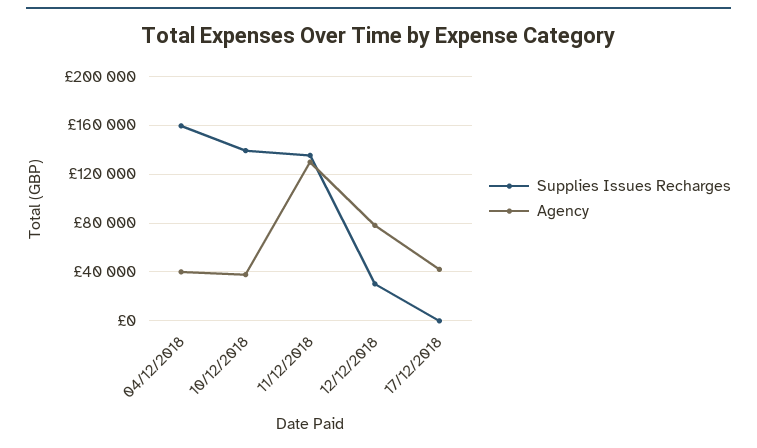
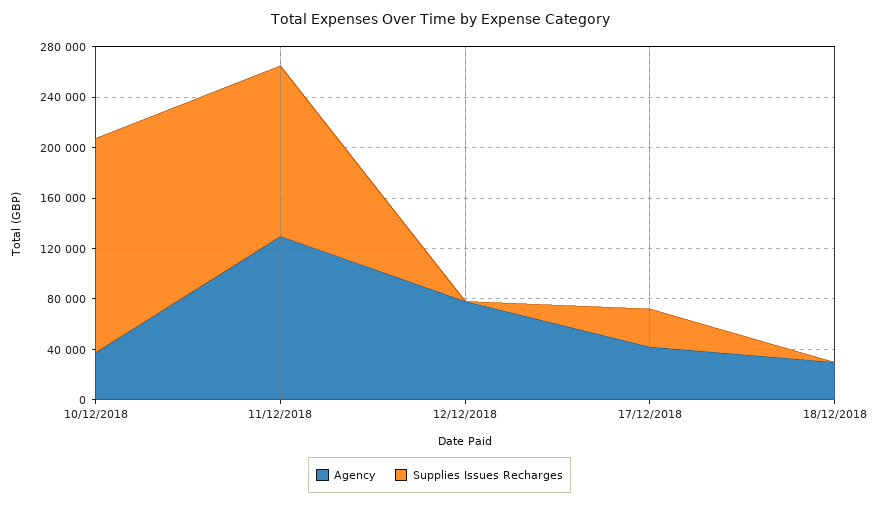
Supplies Issues Recharges, 04/12/2018: 160000 -> none
Agency, 04/12/2018: 40000 -> none
Supplies Issues Recharges, 10/12/2018: 140000 -> 170000
Supplies Issues Recharges, 12/12/2018: 30000 -> 0
Supplies Issues Recharges, 17/12/2018: 0 -> 30000
Agency, 18/12/2018: none -> 30000
Supplies Issues Recharges, 18/12/2018: none -> 0

